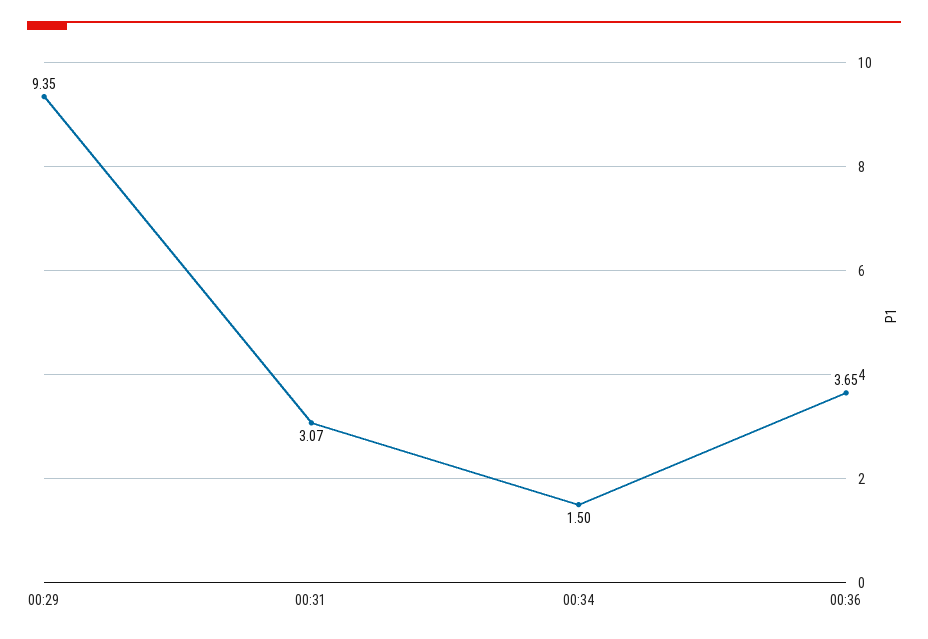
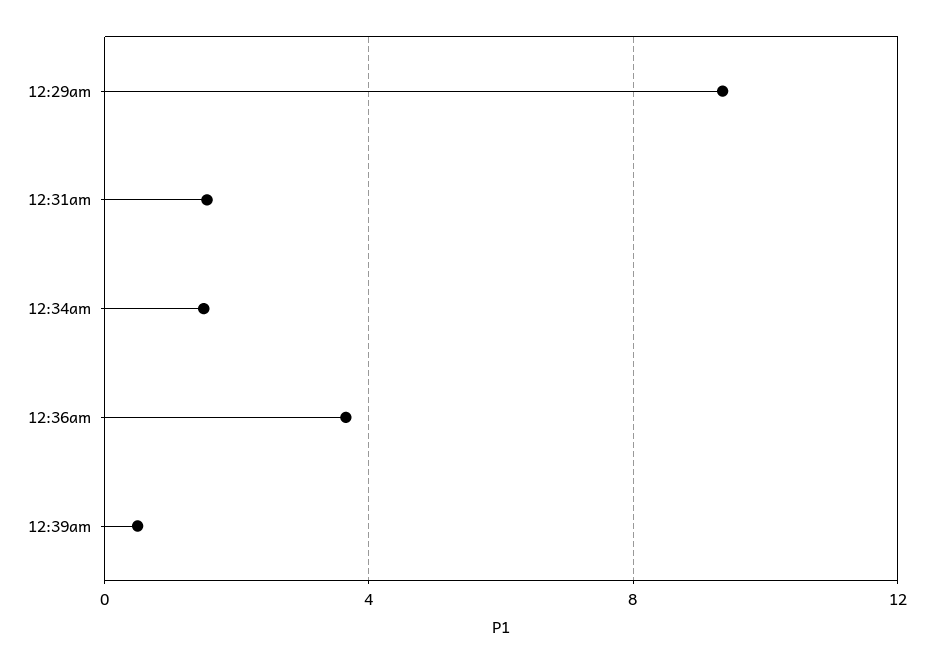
00:31: 3.07 -> 1.5
12:39am: none -> 0.5

